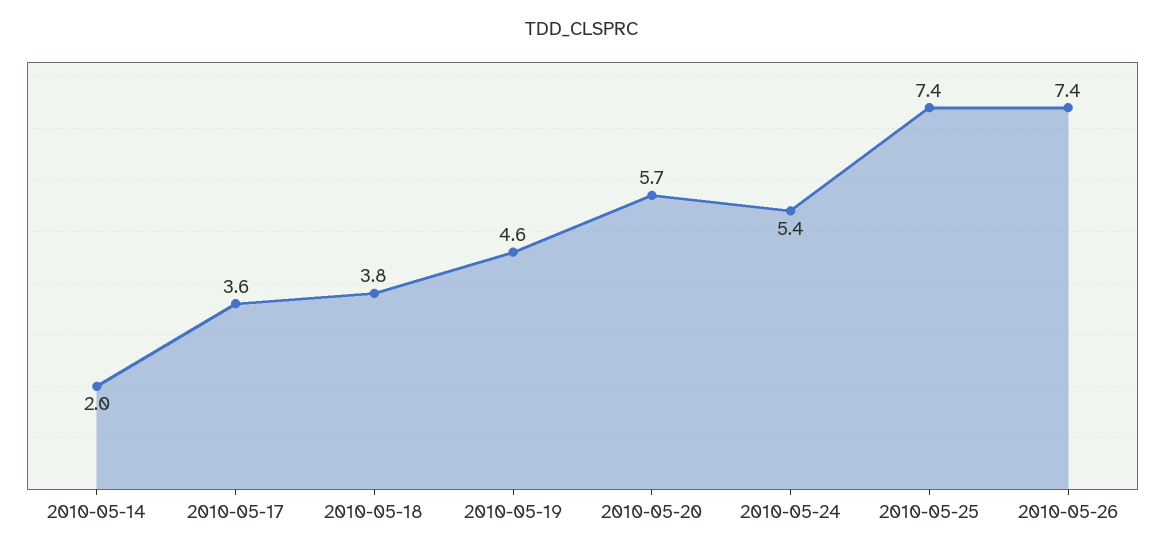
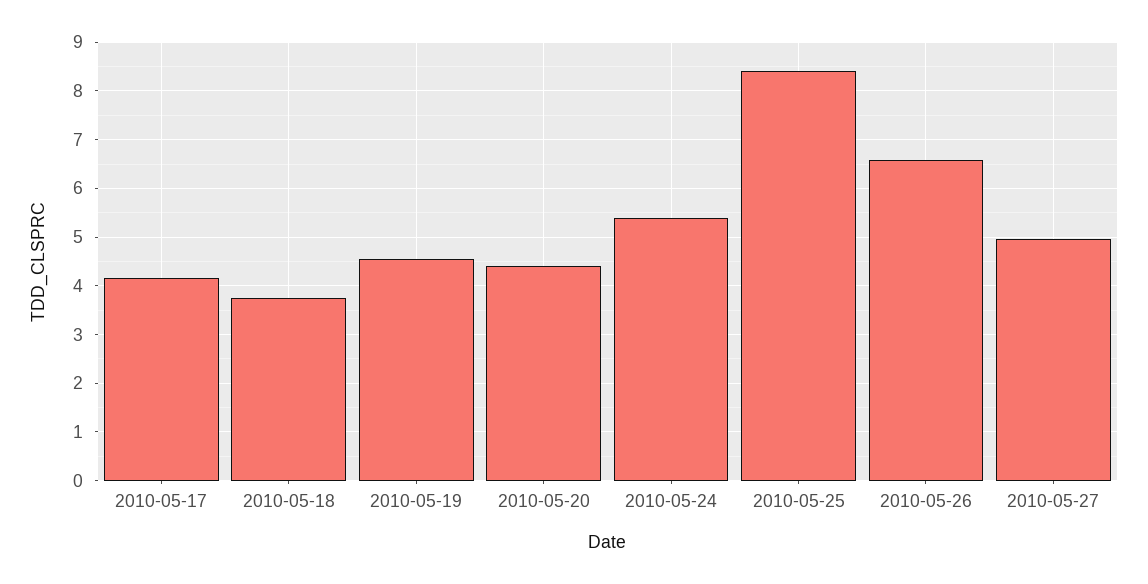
2010-05-14: 2 -> none
2010-05-17: 3.6 -> 4.2
2010-05-20: 5.7 -> 4.4
2010-05-25: 7.4 -> 8.4
2010-05-26: 7.4 -> 6.6
2010-05-27: none -> 5

